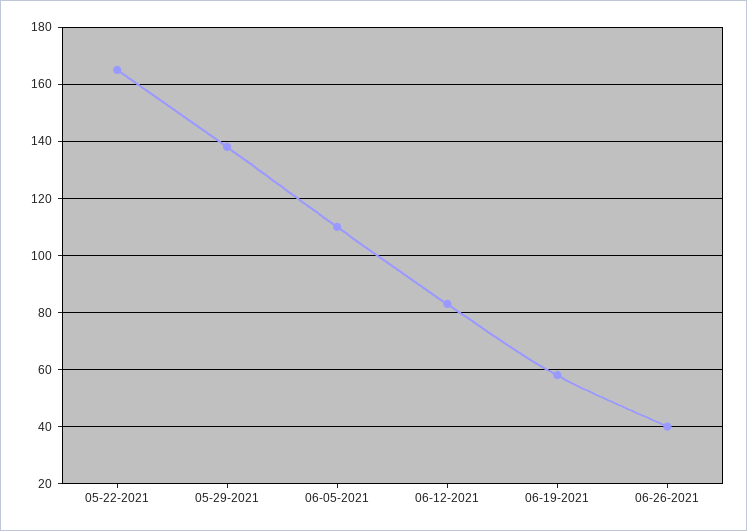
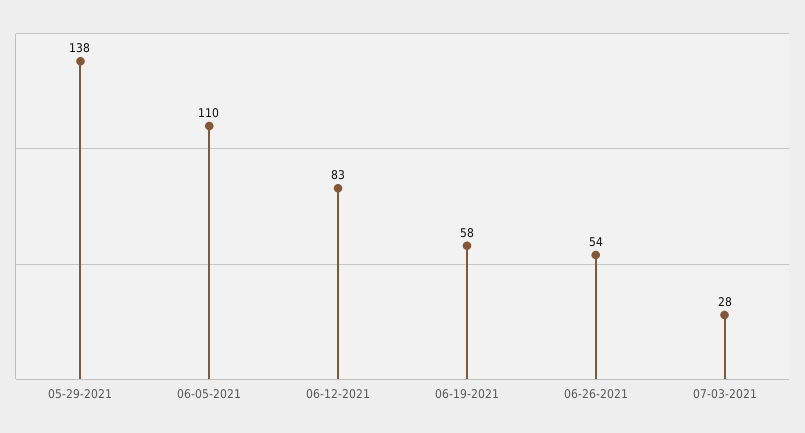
05-22-2021: 165 -> none
06-26-2021: 40 -> 54
07-03-2021: none -> 28

